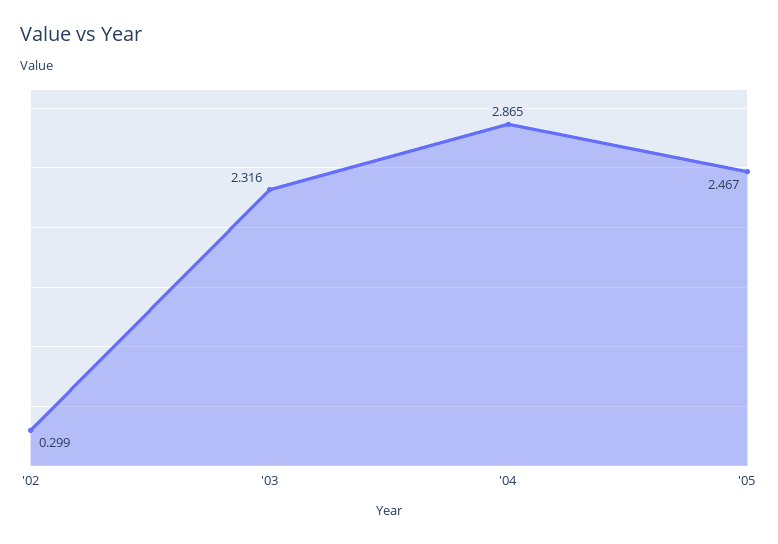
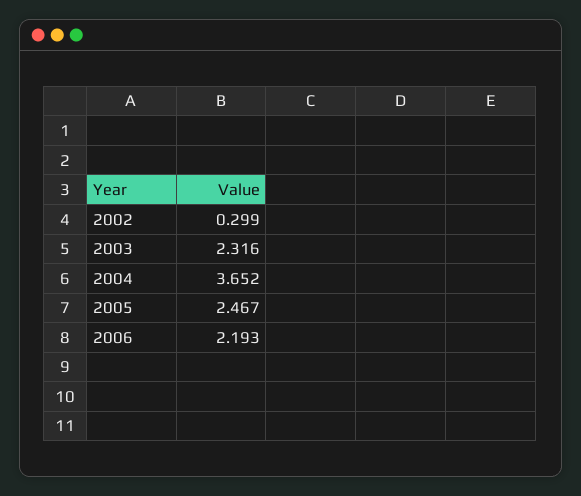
'04: 2.865 -> 3.652
2006: none -> 2.193

